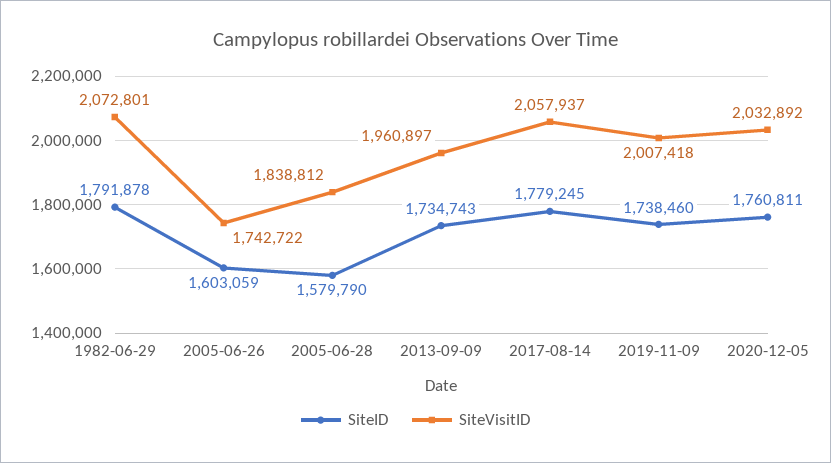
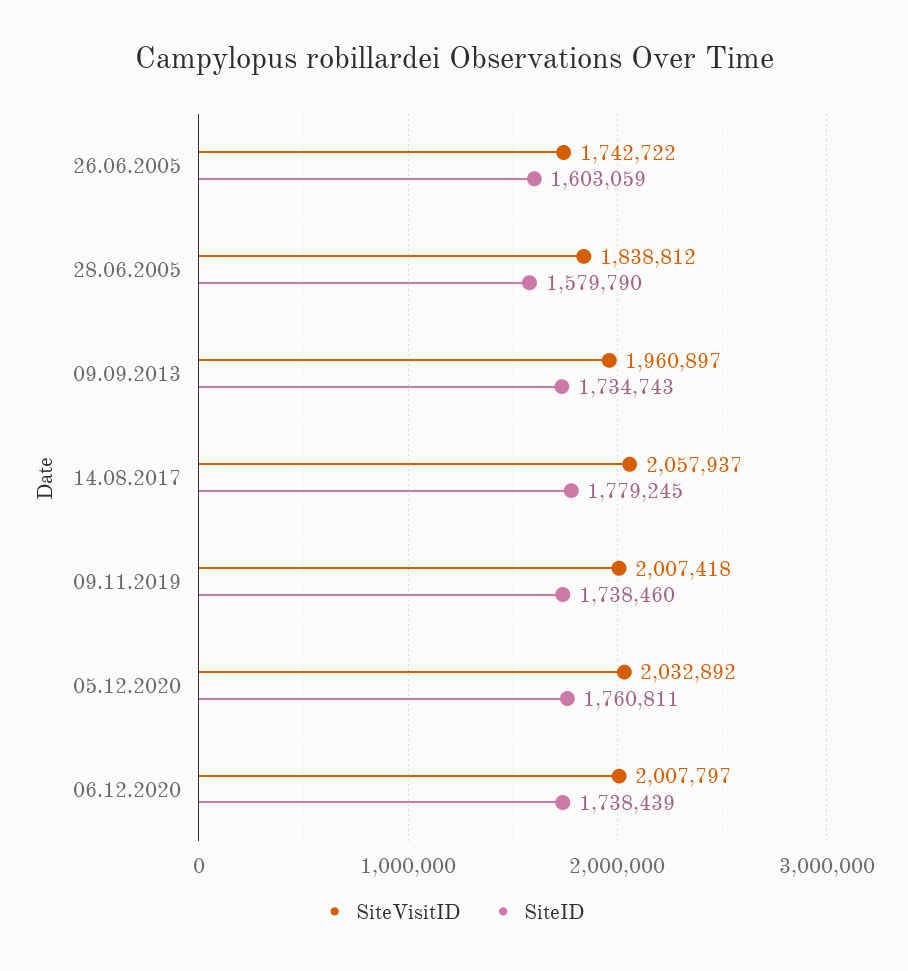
SiteID, 1982-06-29: 1791878 -> none
SiteVisitID, 1982-06-29: 2072801 -> none
SiteVisitID, 06.12.2020: none -> 2007797
SiteID, 06.12.2020: none -> 1738439

